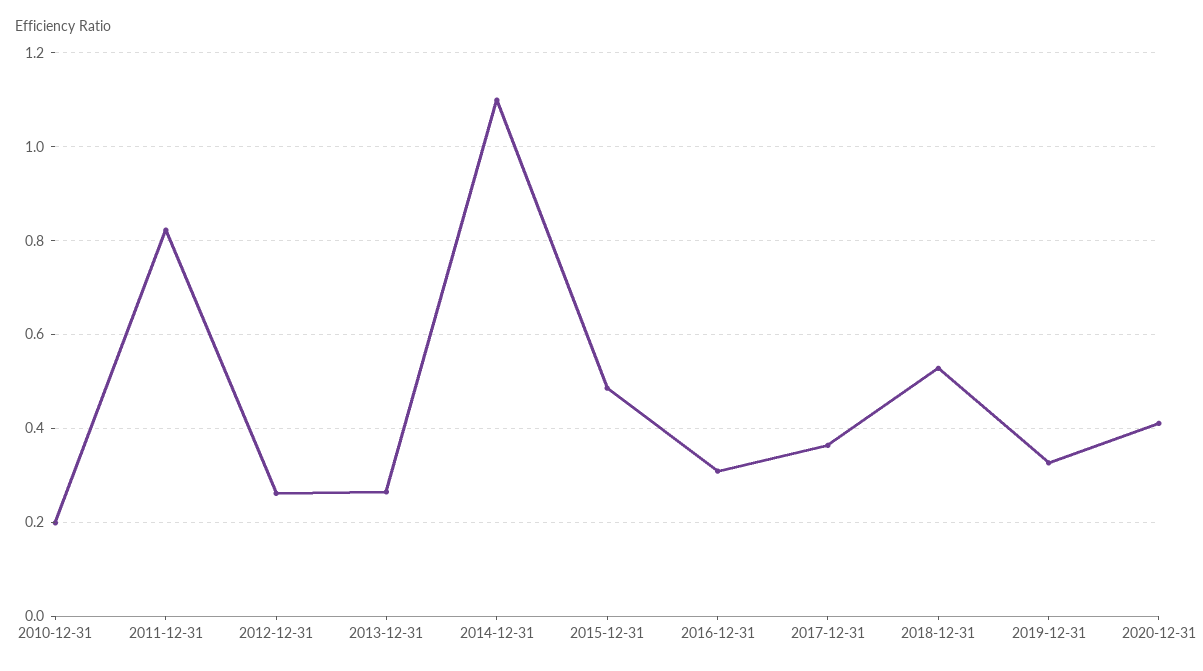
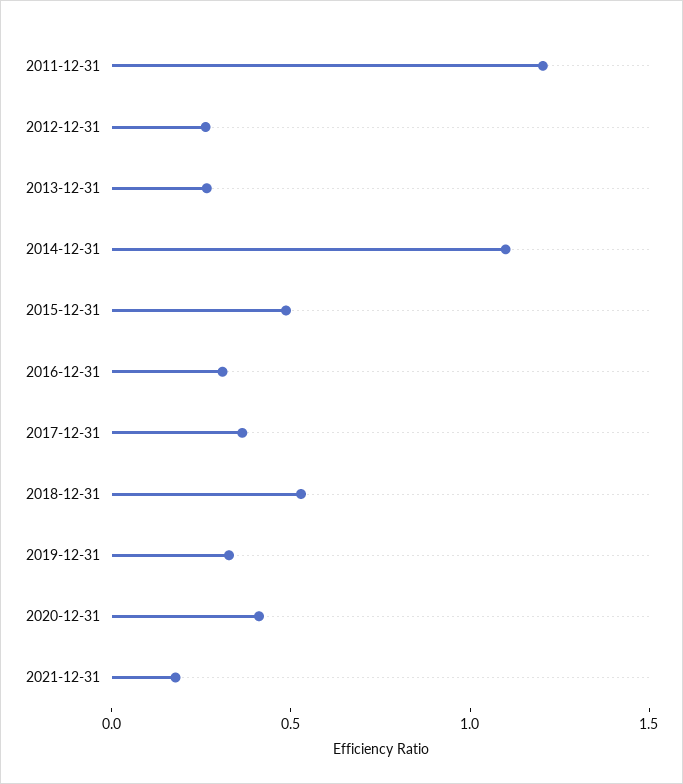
2010-12-31: 0.2 -> none
2011-12-31: 0.82 -> 1.2
2021-12-31: none -> 0.2

